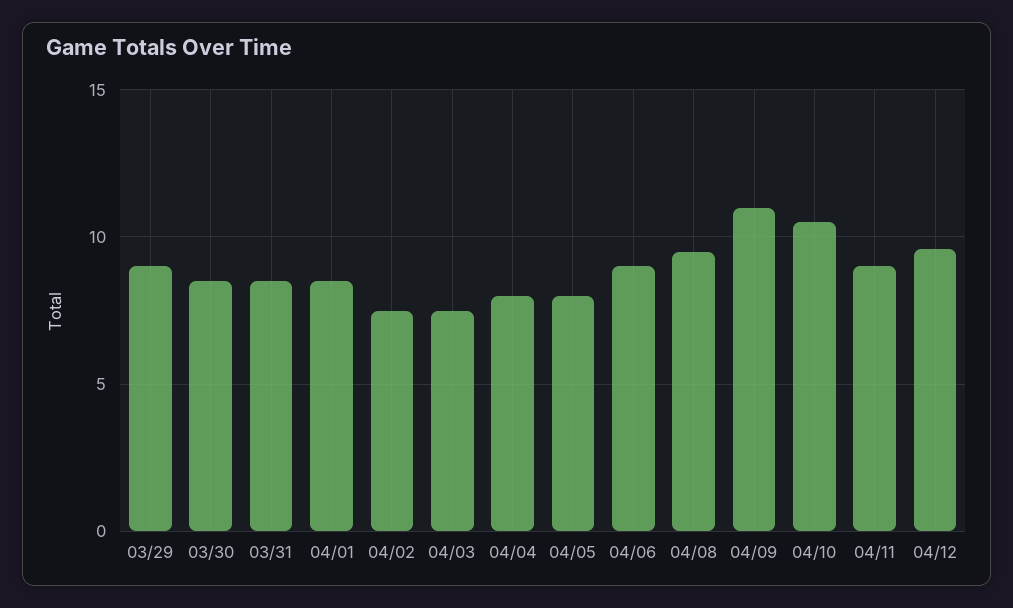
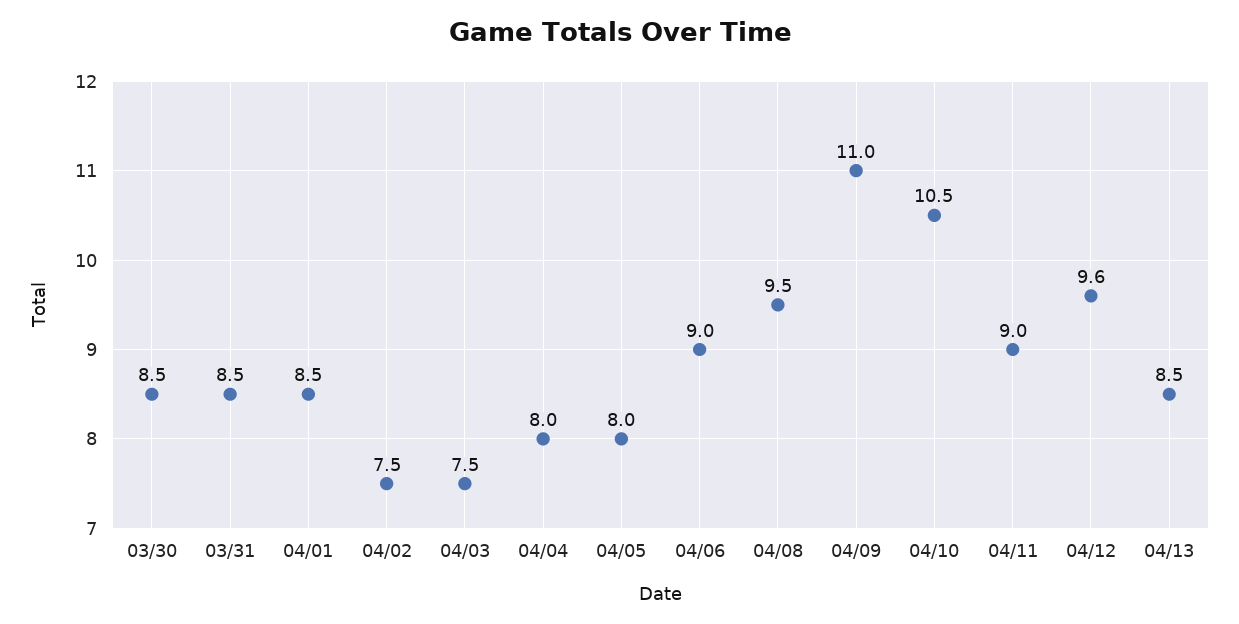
03/29: 9 -> none
04/13: none -> 8.5

